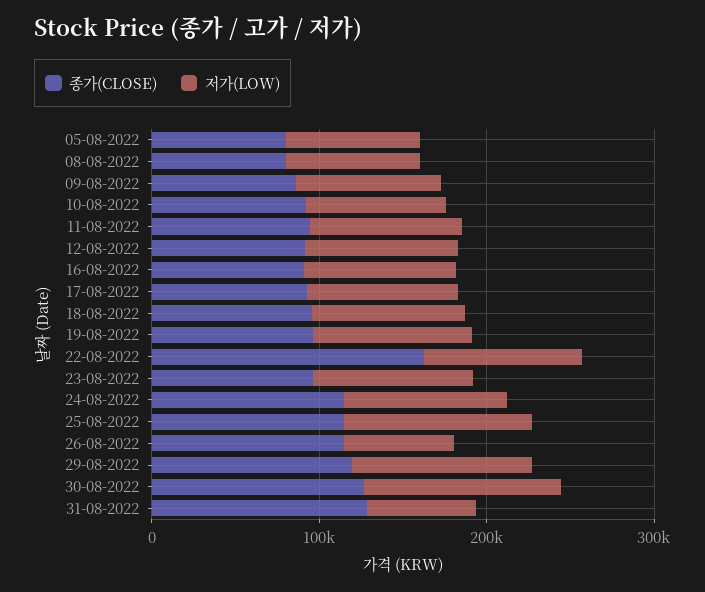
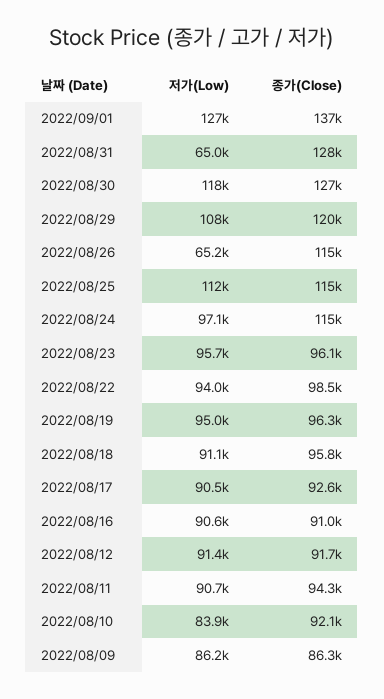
종가(CLOSE), 05-08-2022: 80000 -> none
저가(LOW), 05-08-2022: 80000 -> none
종가(CLOSE), 08-08-2022: 80000 -> none
저가(LOW), 08-08-2022: 80000 -> none
종가(CLOSE), 22-08-2022: 160000 -> 98500
저가(LOW), 2022/09/01: none -> 127000
종가(CLOSE), 2022/09/01: none -> 137000

